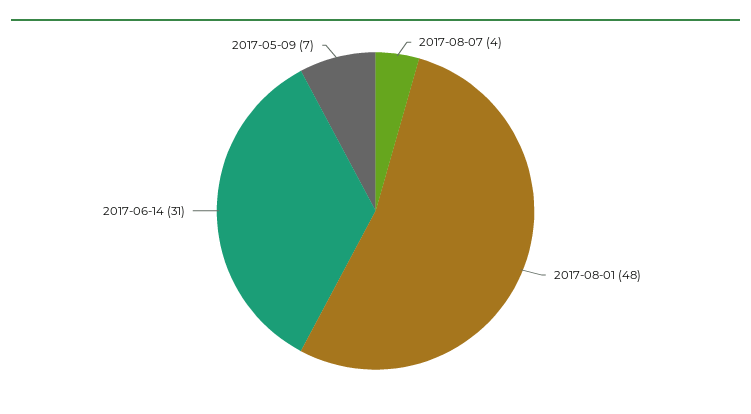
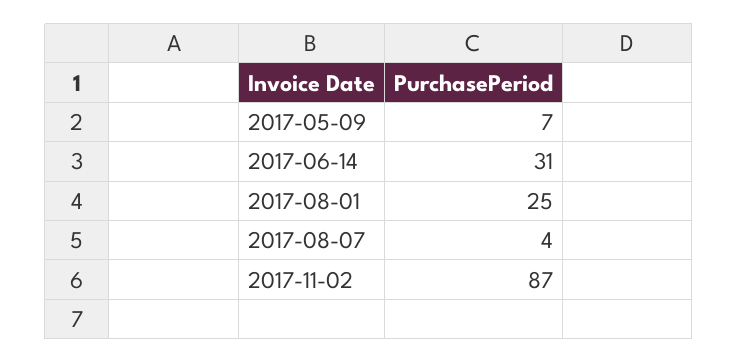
2017-08-01: 48 -> 25
2017-11-02: none -> 87

